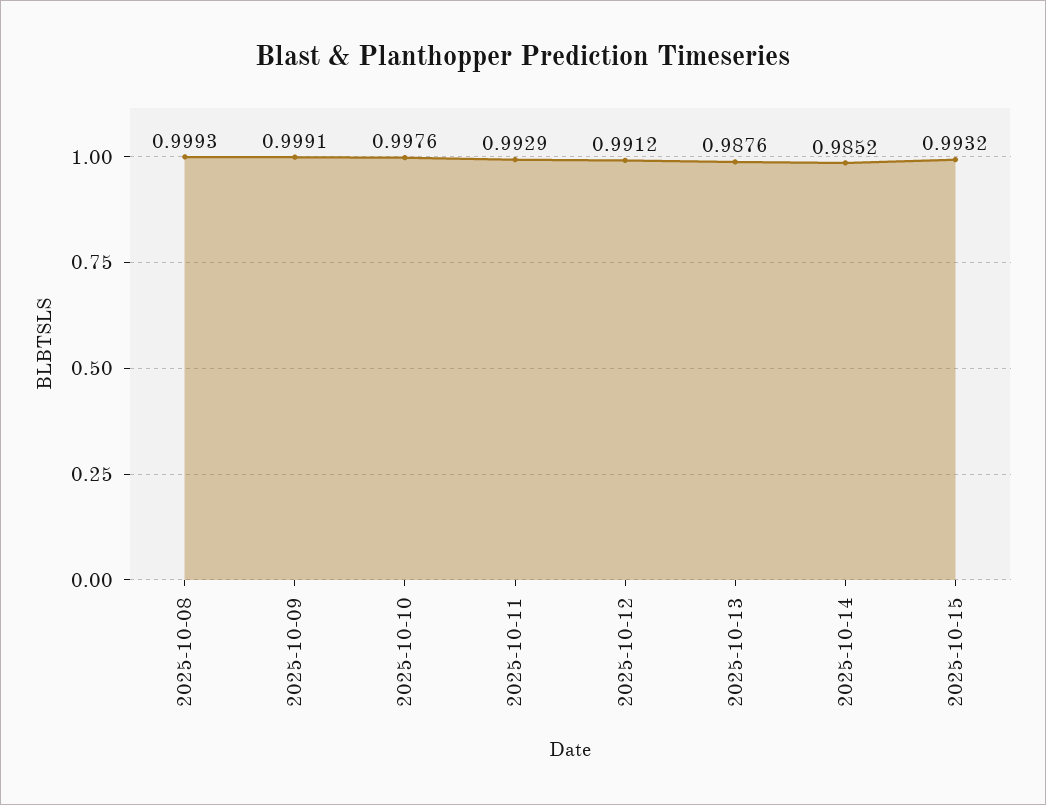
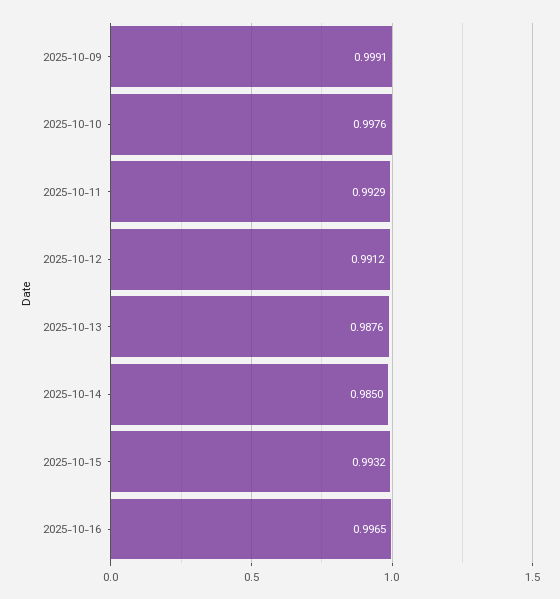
2025-10-08: 0.9993 -> none
2025-10-14: 0.9852 -> 0.985
2025-10-16: none -> 0.9965

